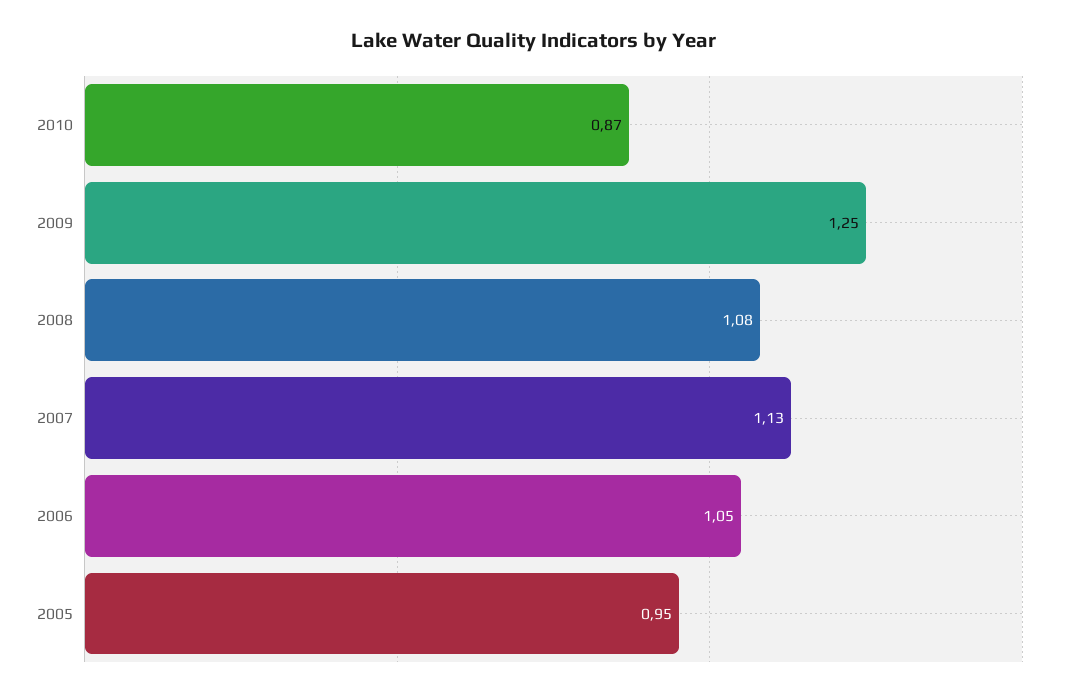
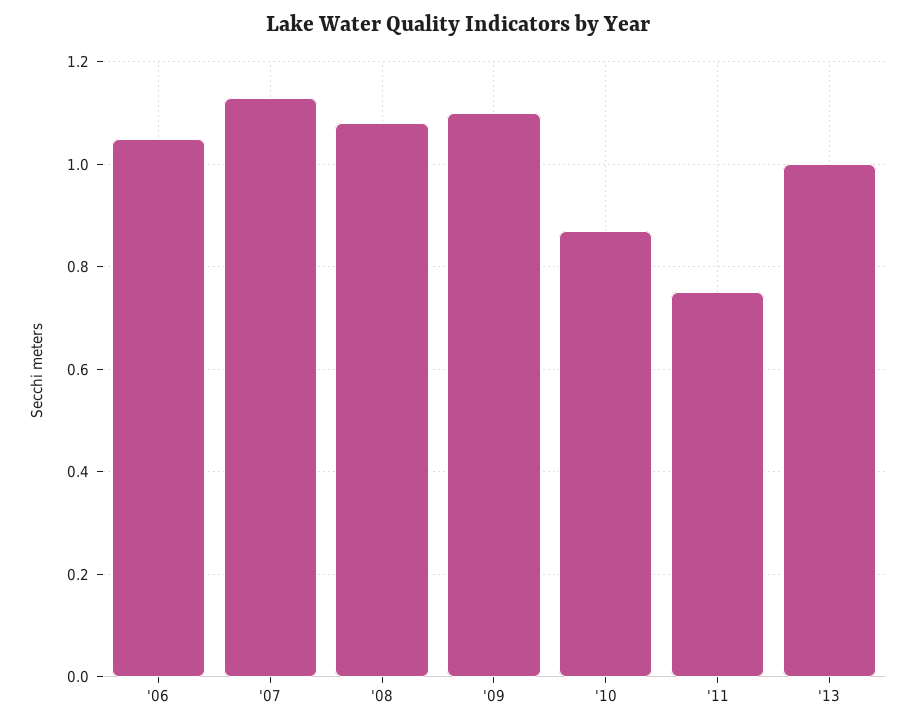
2009: 1.25 -> 1.1
2005: 0.95 -> none
'11: none -> 0.75
'13: none -> 1

